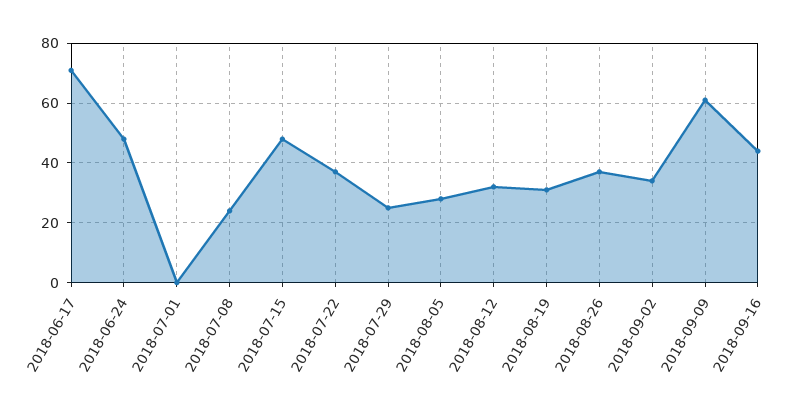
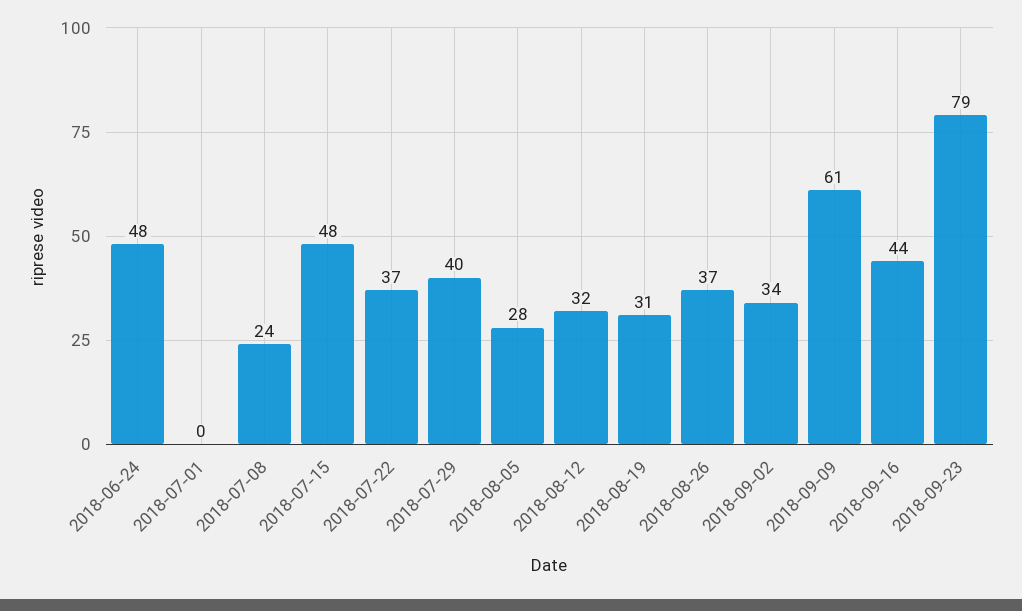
2018-06-17: 70 -> none
2018-07-29: 25 -> 40
2018-09-23: none -> 79

